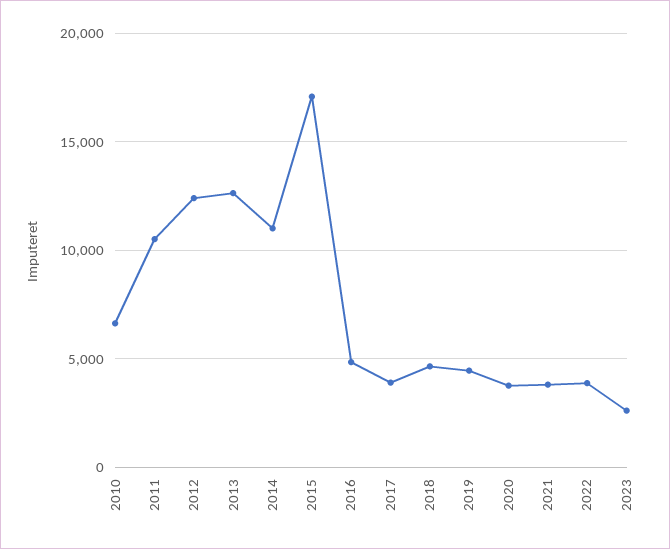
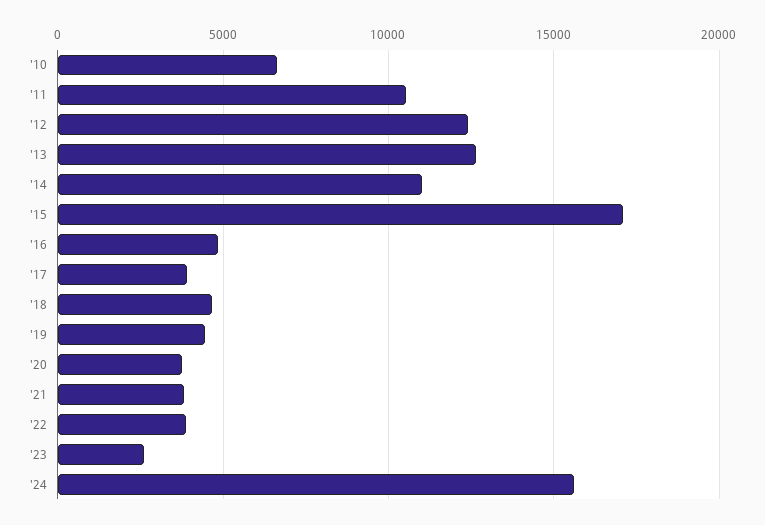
'24: none -> 15500

